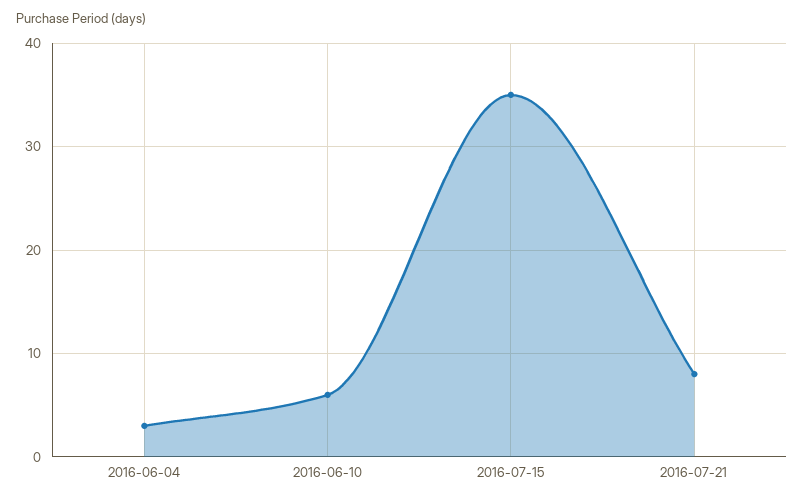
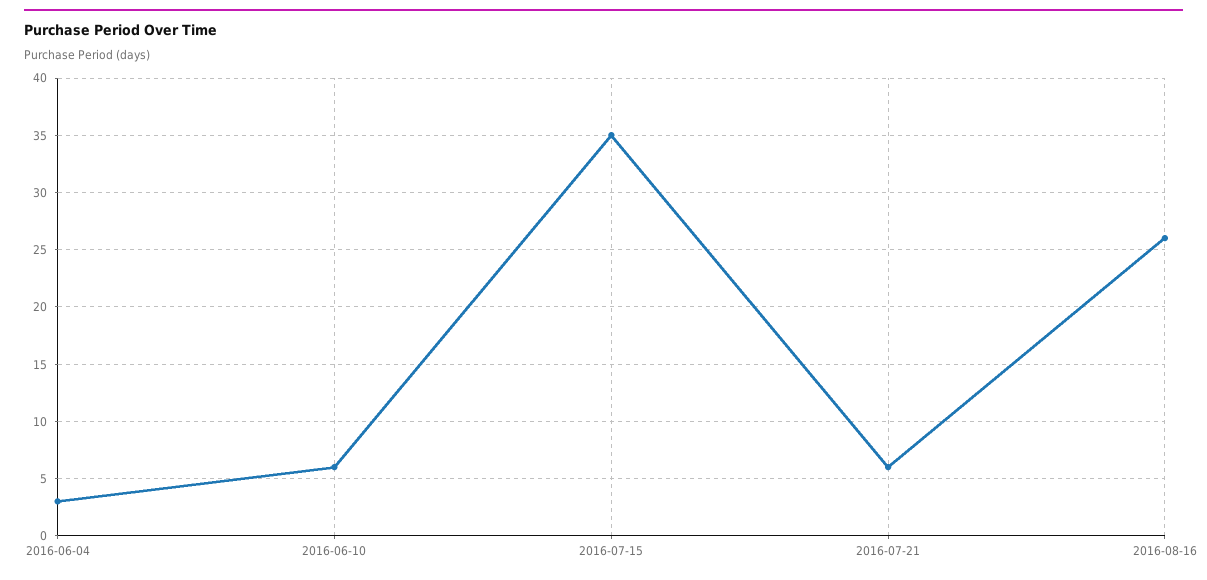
2016-07-21: 8 -> 6
2016-08-16: none -> 26

